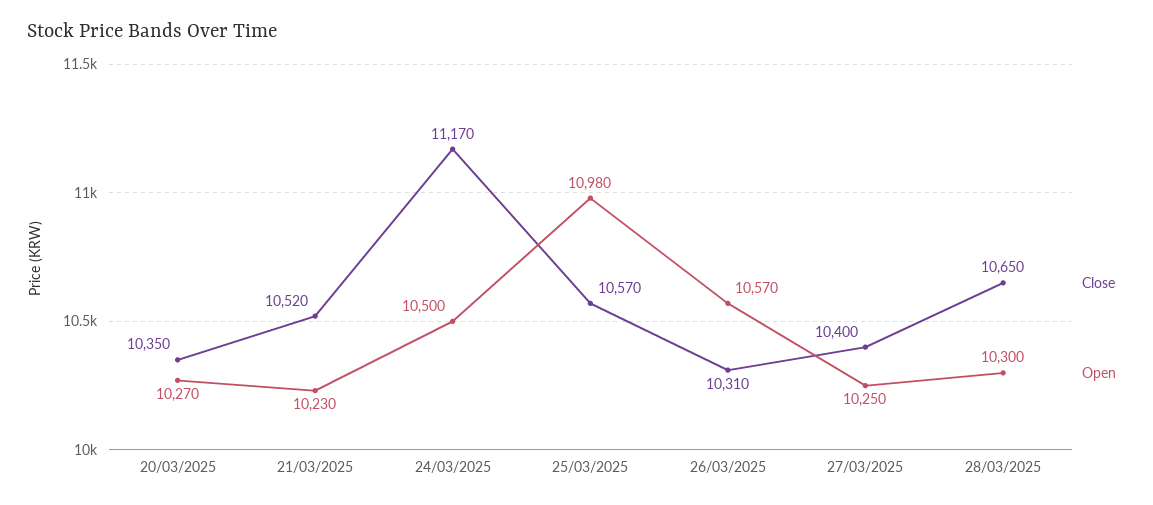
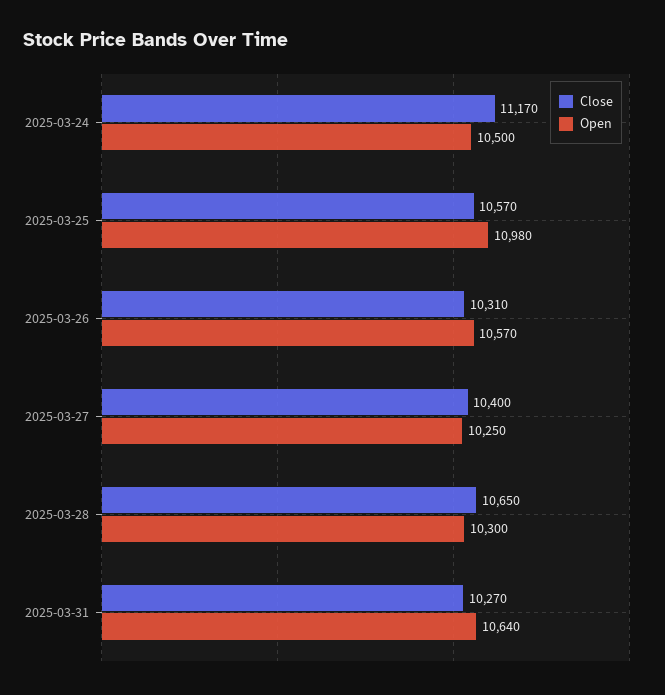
Close, 20/03/2025: 10350 -> none
Open, 20/03/2025: 10270 -> none
Close, 21/03/2025: 10520 -> none
Open, 21/03/2025: 10230 -> none
Close, 2025-03-31: none -> 10270
Open, 2025-03-31: none -> 10640

